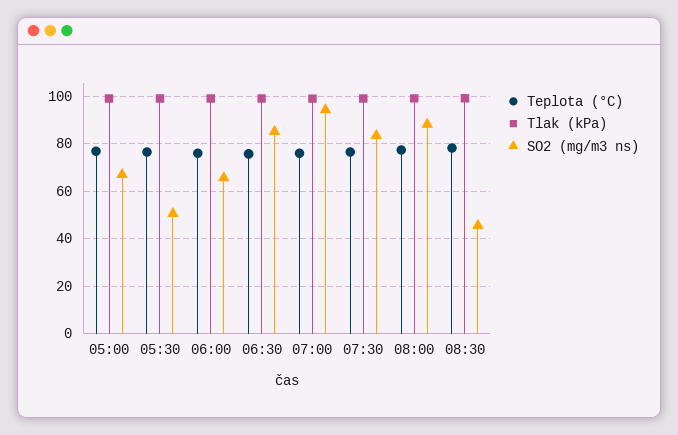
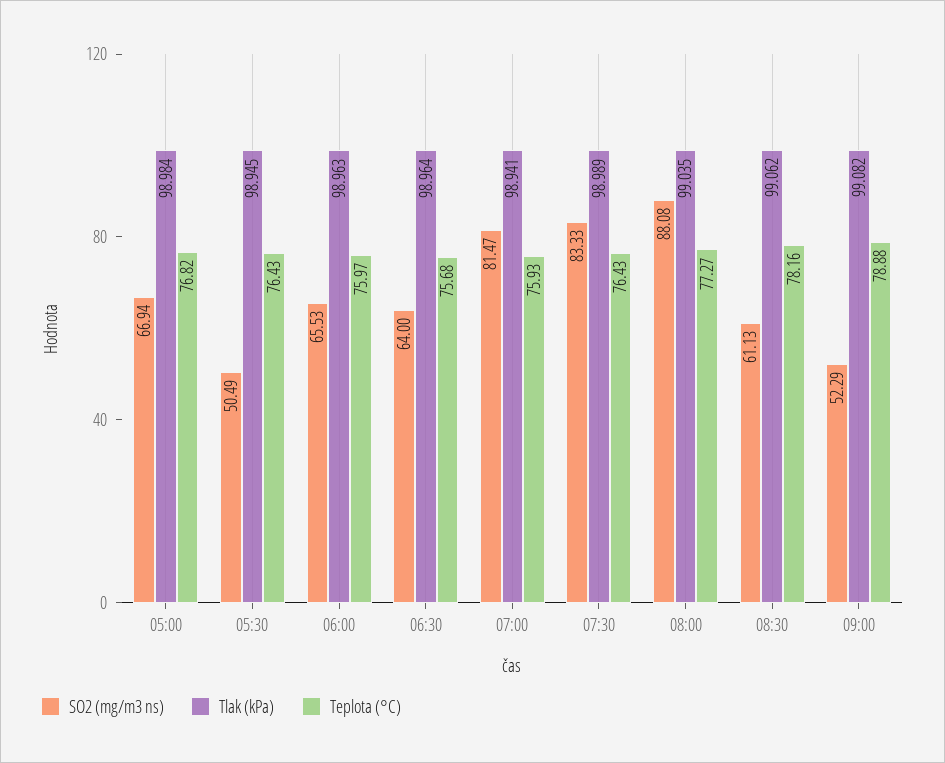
SO2 (mg/m3 ns), 06:30: 85 -> 64
SO2 (mg/m3 ns), 07:00: 95 -> 81.47
SO2 (mg/m3 ns), 08:30: 45 -> 61.13
SO2 (mg/m3 ns), 09:00: none -> 52.29
Tlak (kPa), 09:00: none -> 99.082
Teplota (°C), 09:00: none -> 78.88

